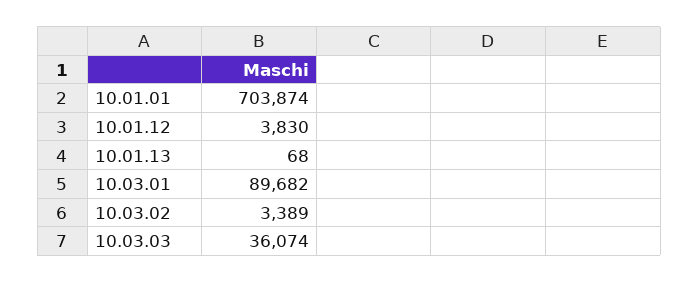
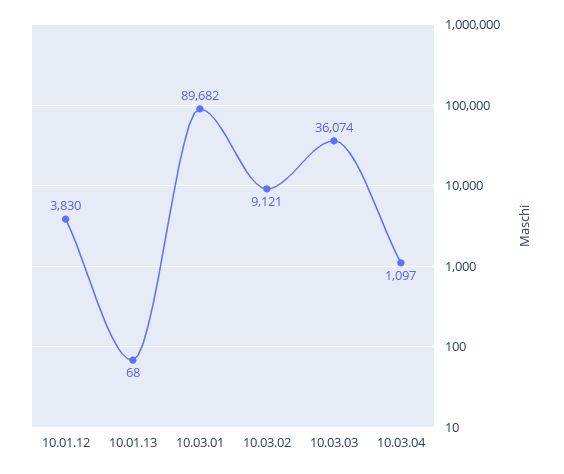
10.01.01: 703874 -> none
10.03.02: 3389 -> 9121
10.03.04: none -> 1097

